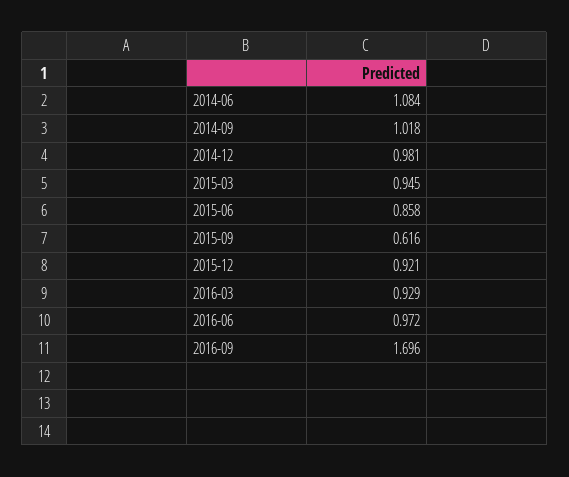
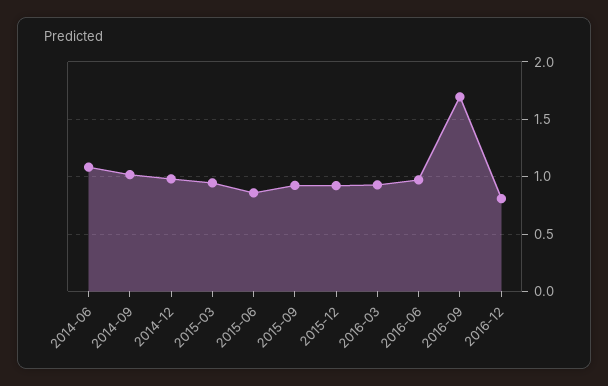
2015-09: 0.616 -> 0.9
2016-12: none -> 0.8

